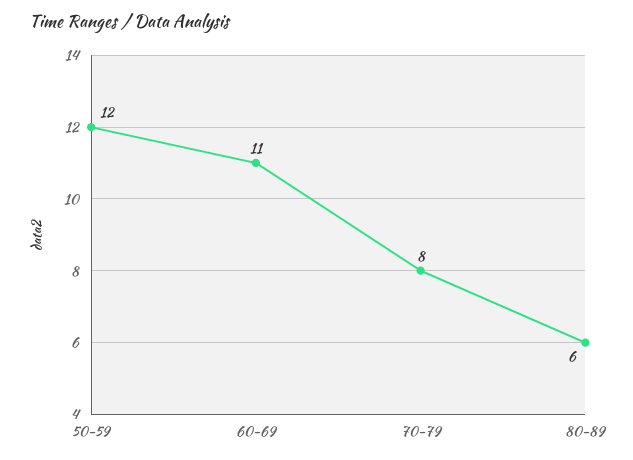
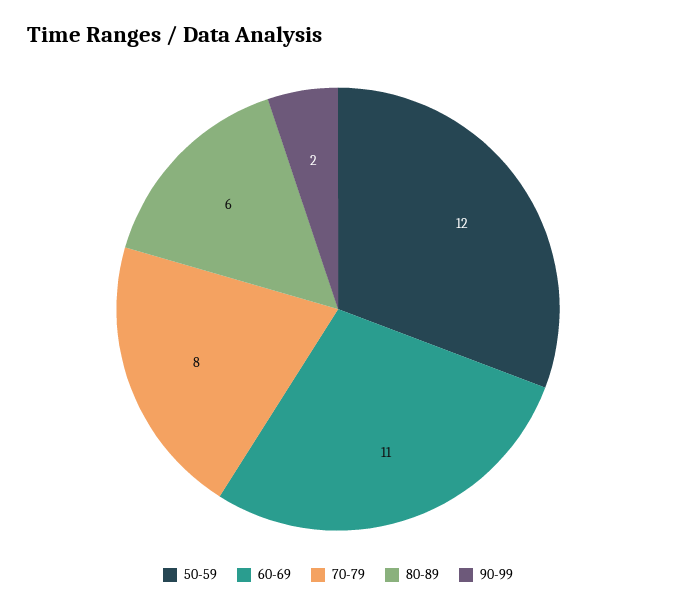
90-99: none -> 2

